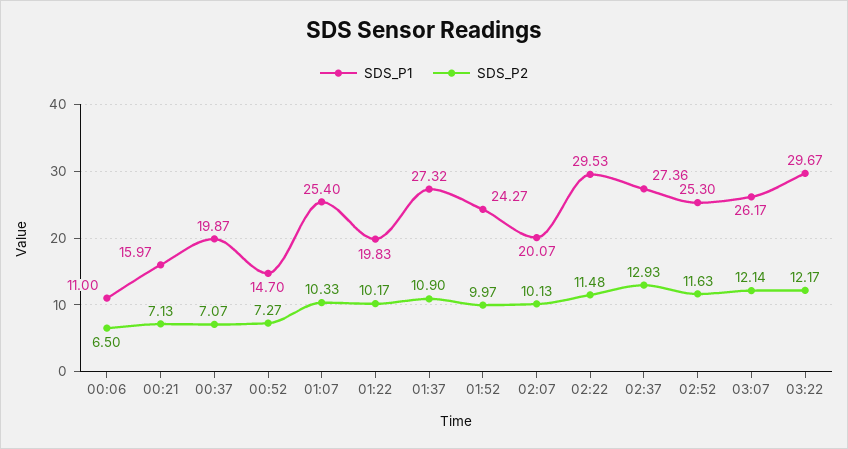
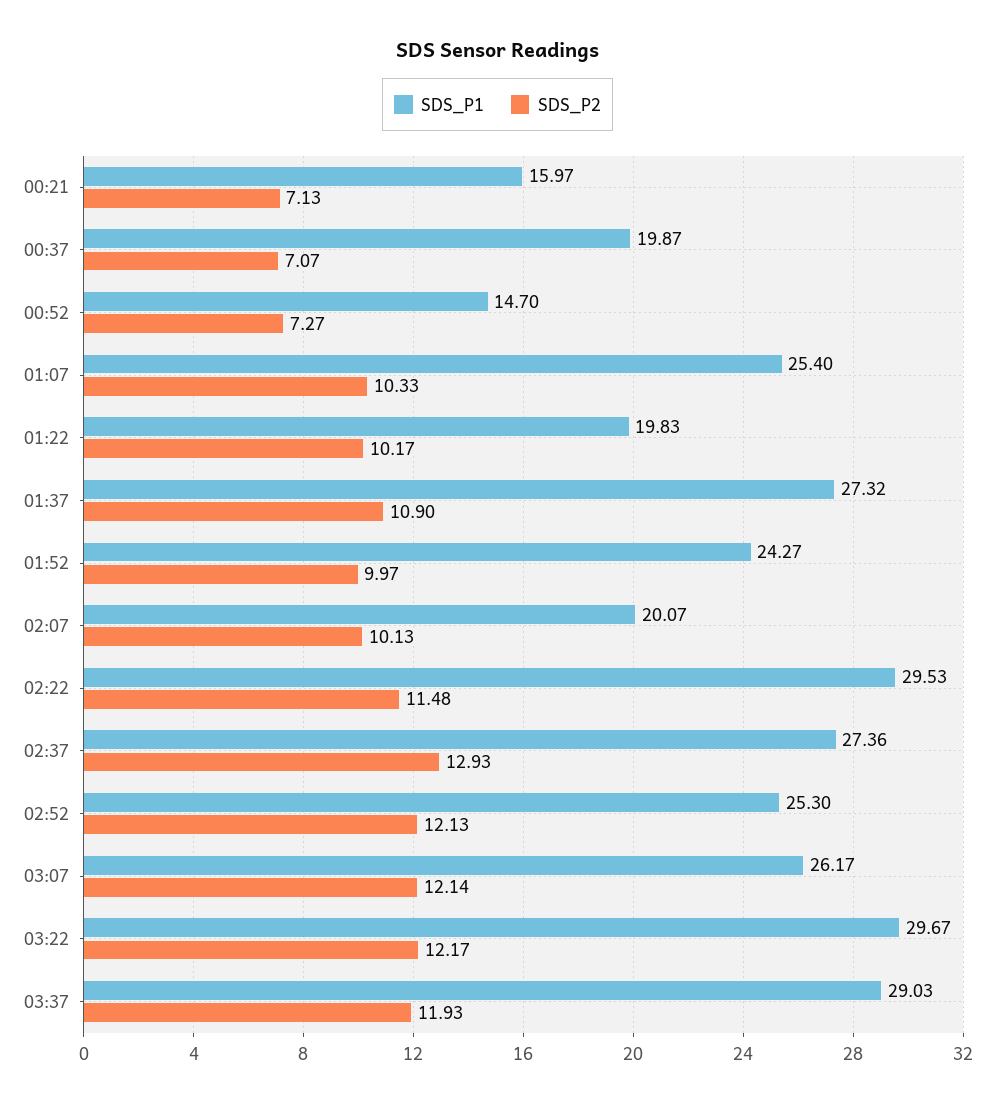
SDS_P1, 00:06: 11 -> none
SDS_P2, 00:06: 6.5 -> none
SDS_P2, 02:52: 11.63 -> 12.13
SDS_P1, 03:37: none -> 29.03
SDS_P2, 03:37: none -> 11.93

